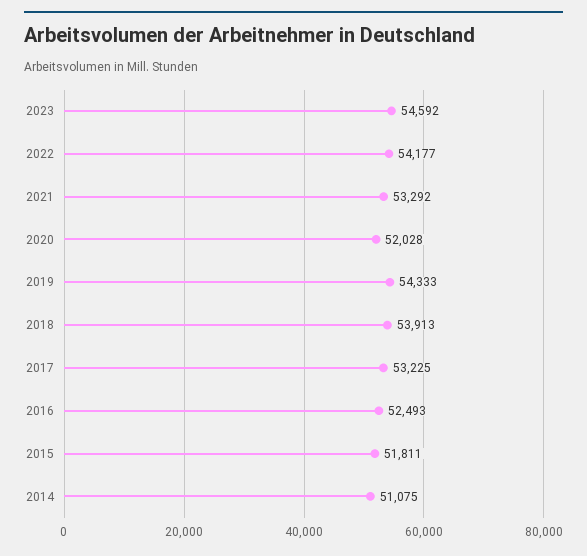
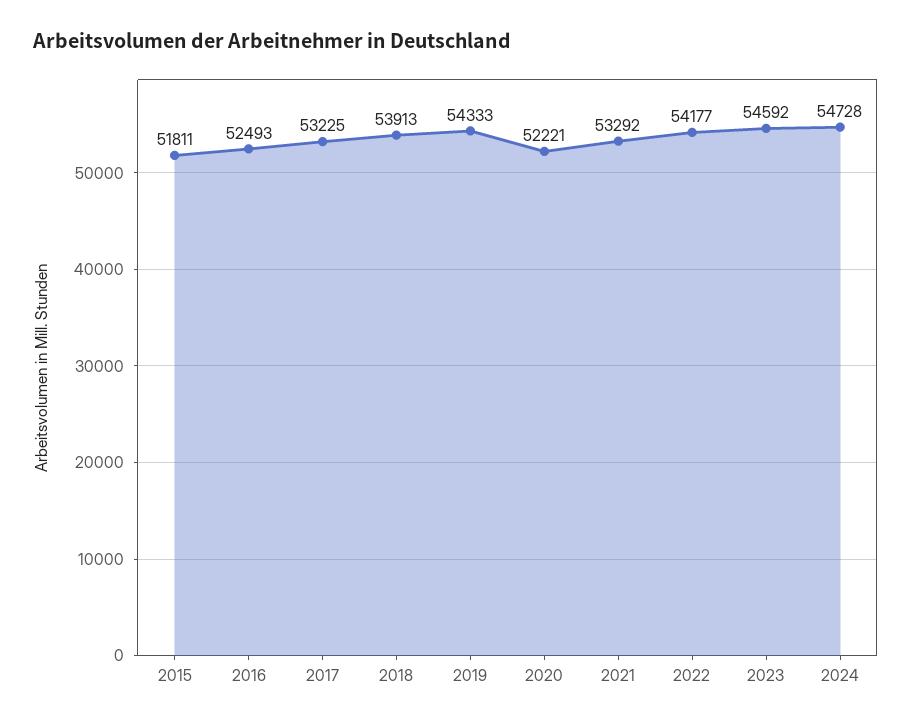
2020: 52028 -> 52221
2014: 51075 -> none
2024: none -> 54728

